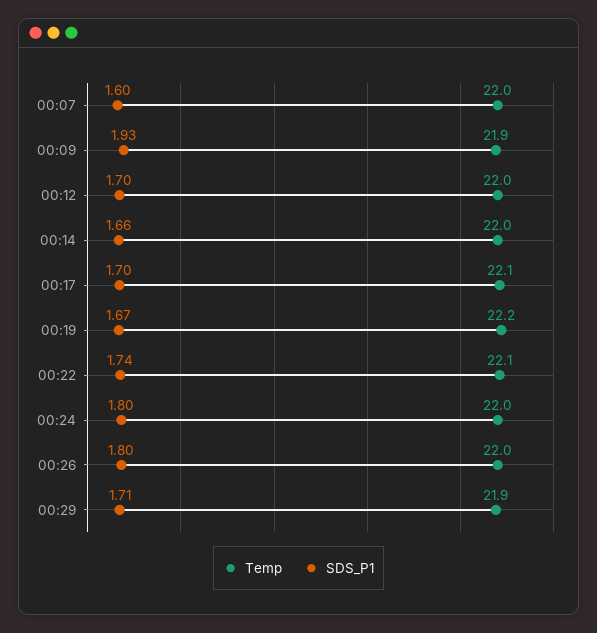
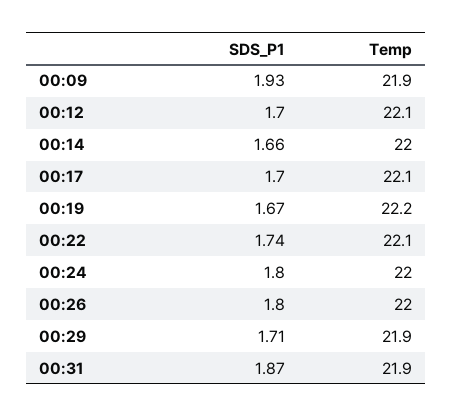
Temp, 00:07: 22 -> none
SDS_P1, 00:07: 1.6 -> none
Temp, 00:12: 22 -> 22.1
SDS_P1, 00:31: none -> 1.87
Temp, 00:31: none -> 21.9

